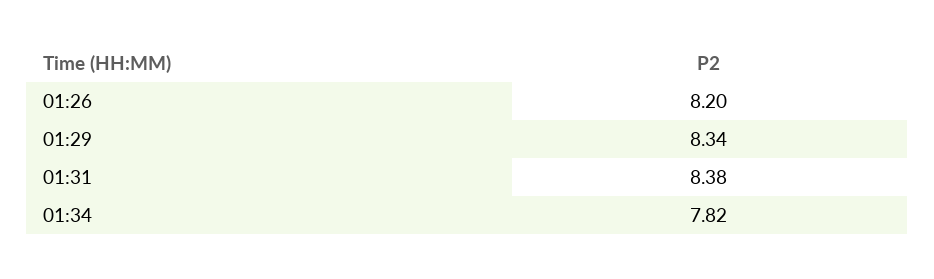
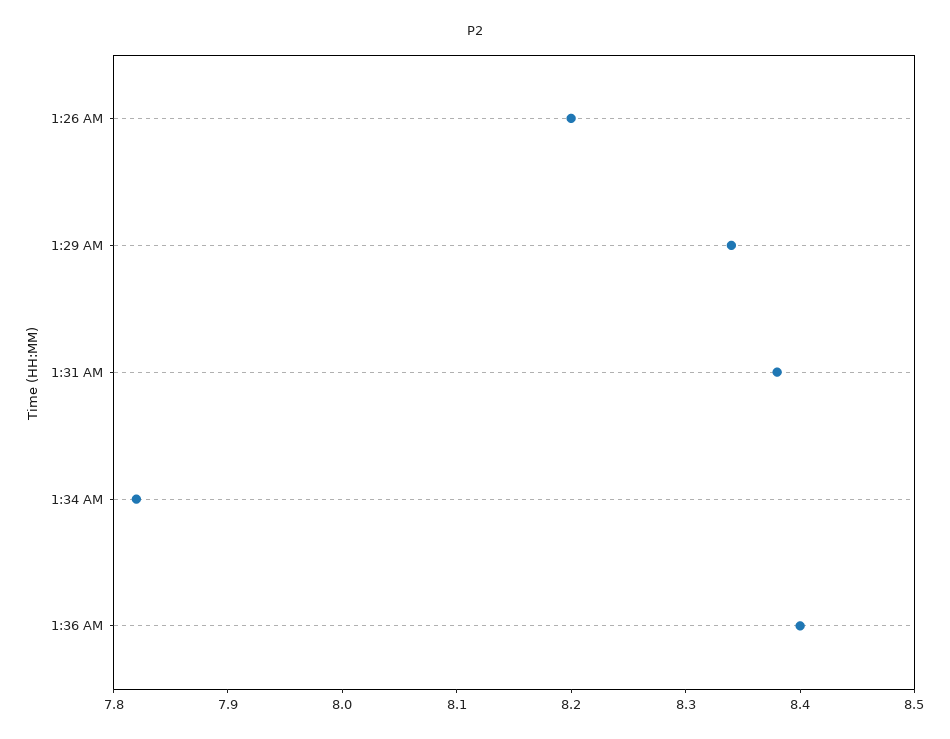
1:36 AM: none -> 8.4

